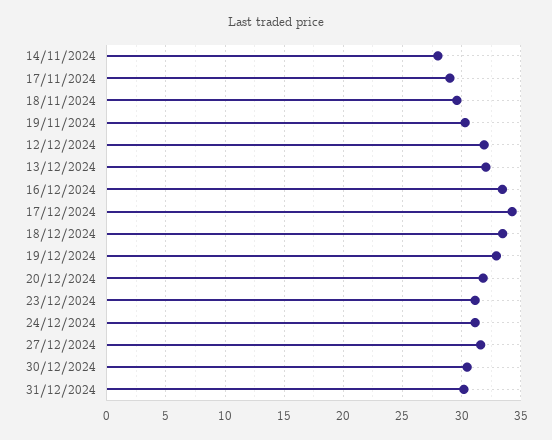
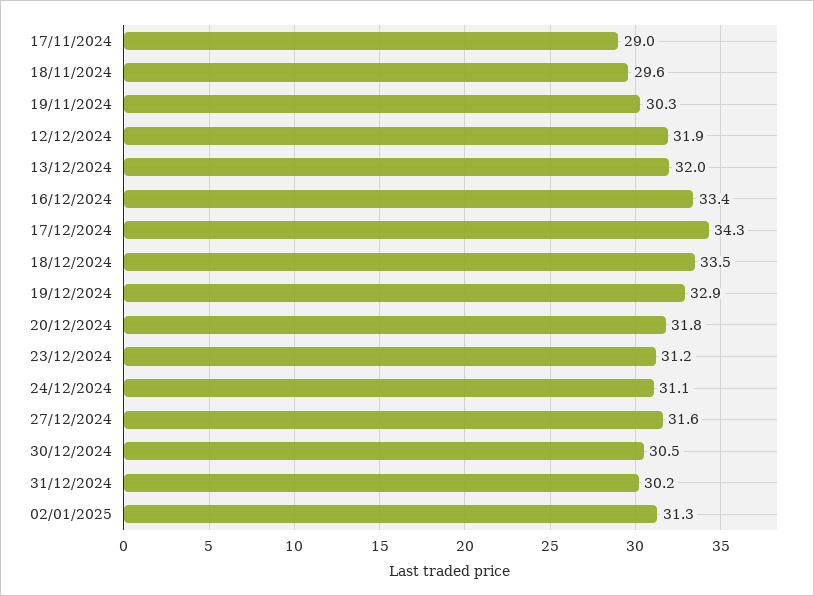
14/11/2024: 28 -> none
02/01/2025: none -> 31.3

